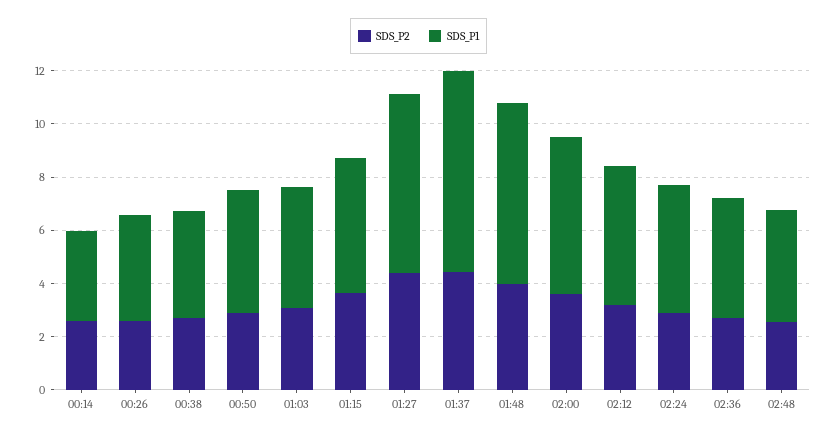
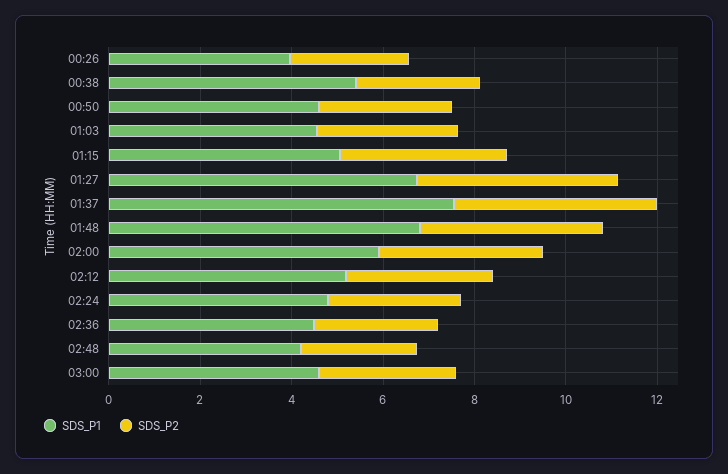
SDS_P2, 00:14: 2.5 -> none
SDS_P1, 00:14: 3.5 -> none
SDS_P1, 00:38: 4 -> 5.5
SDS_P1, 03:00: none -> 4.5
SDS_P2, 03:00: none -> 3

